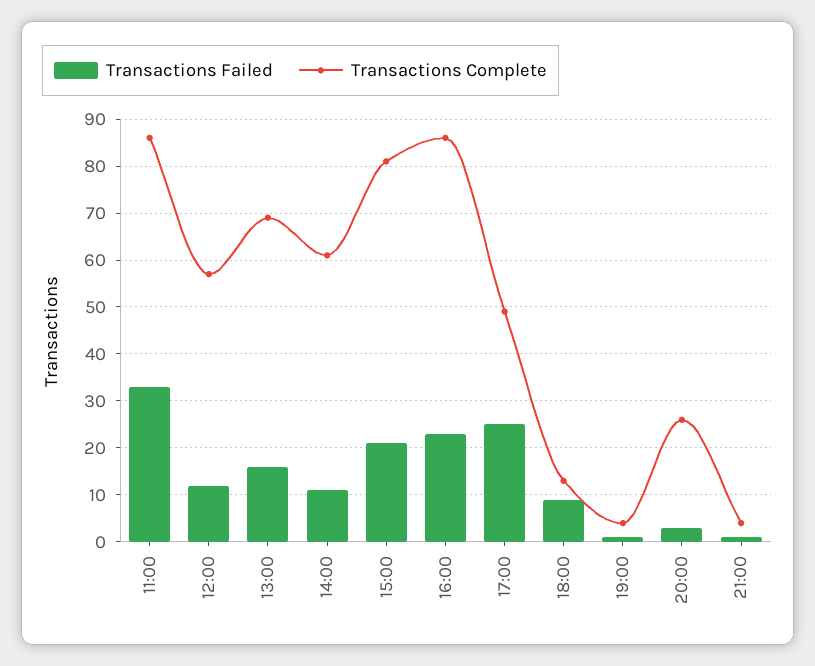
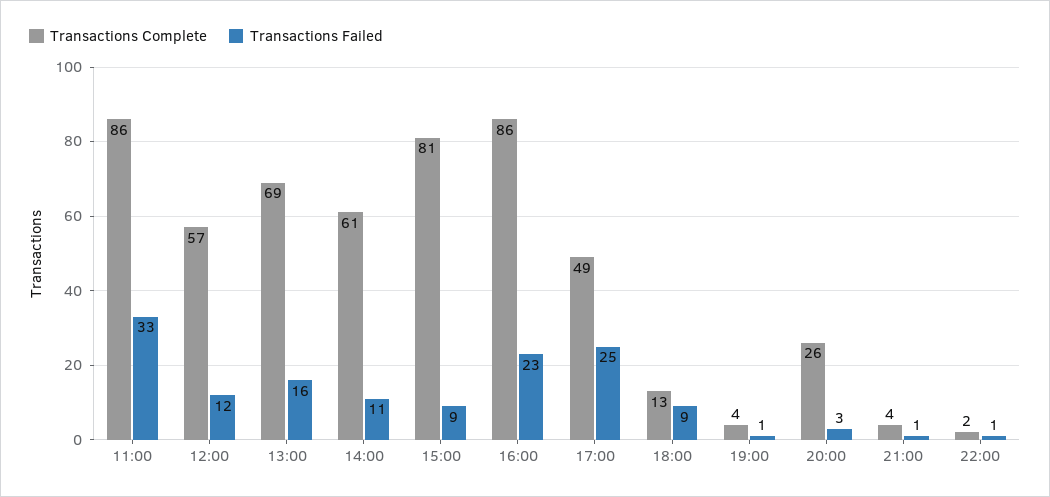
Transactions Failed, 15:00: 20 -> 9
Transactions Complete, 22:00: none -> 2
Transactions Failed, 22:00: none -> 1

